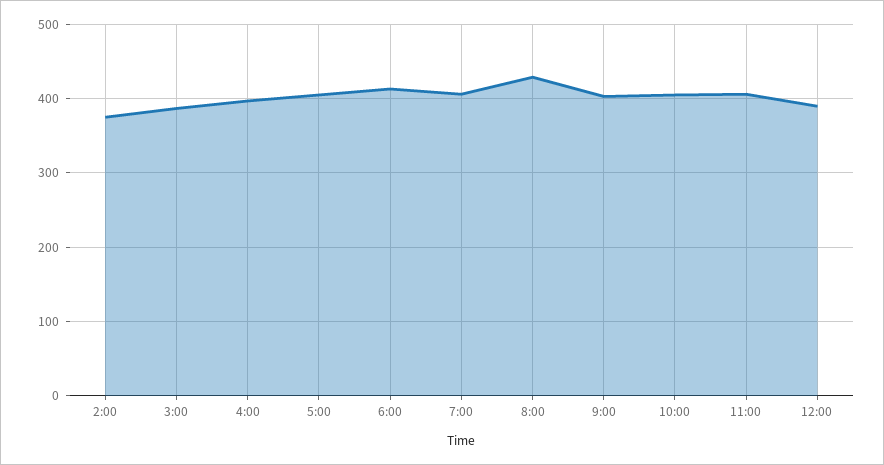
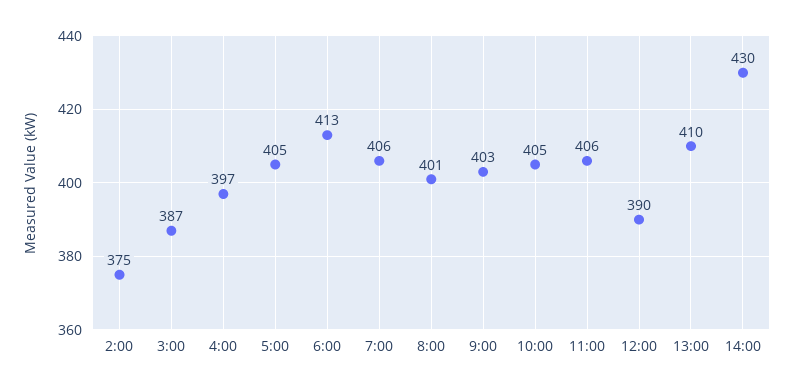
8:00: 430 -> 401
13:00: none -> 410
14:00: none -> 430

